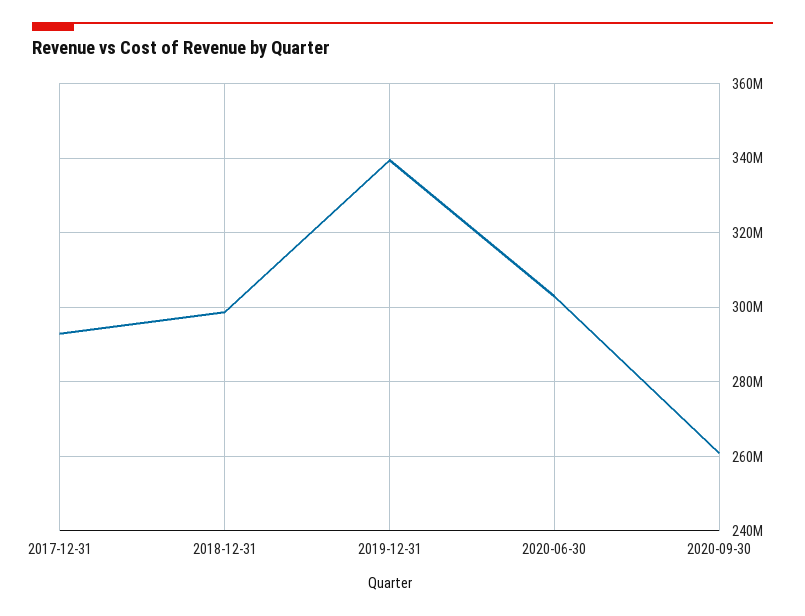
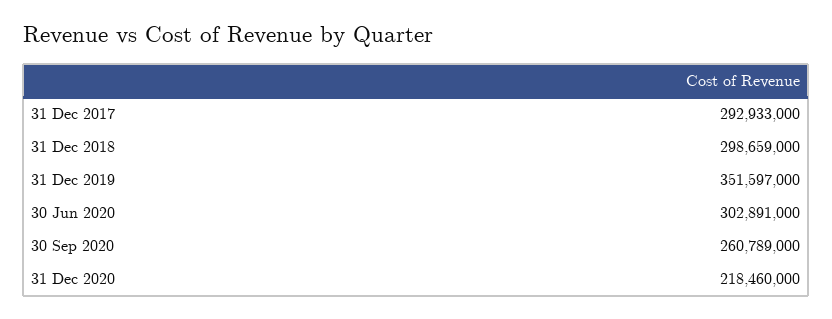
2019-12-31: 340000000 -> 351597000
31 Dec 2020: none -> 218460000

